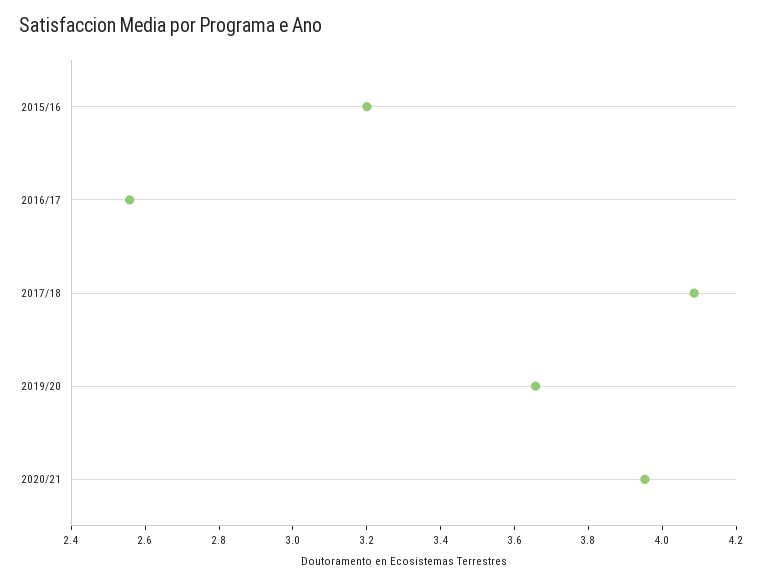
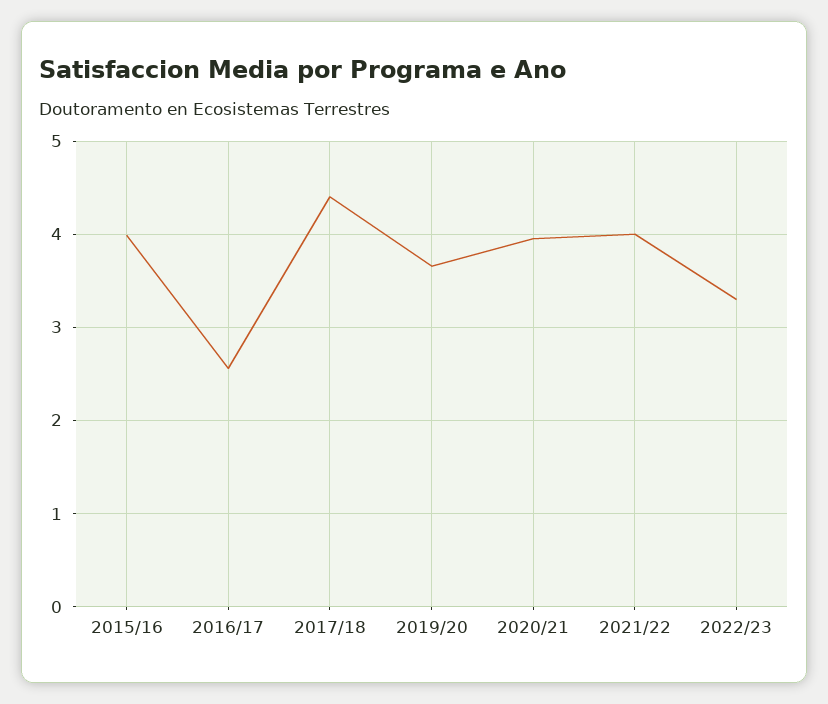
2015/16: 3.2 -> 4
2017/18: 4.1 -> 4.4
2021/22: none -> 4
2022/23: none -> 3.3

